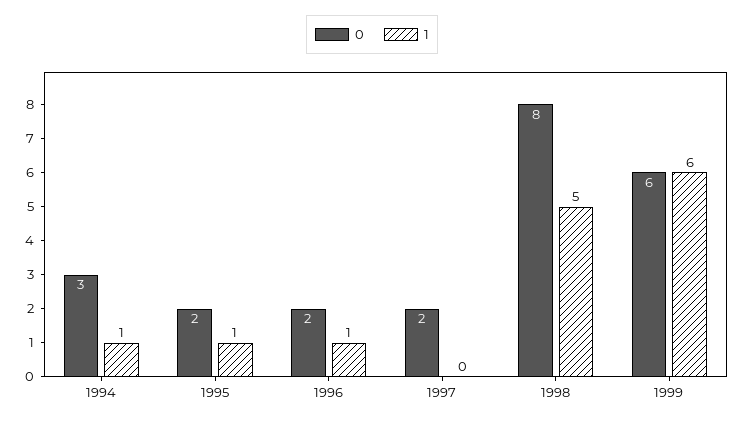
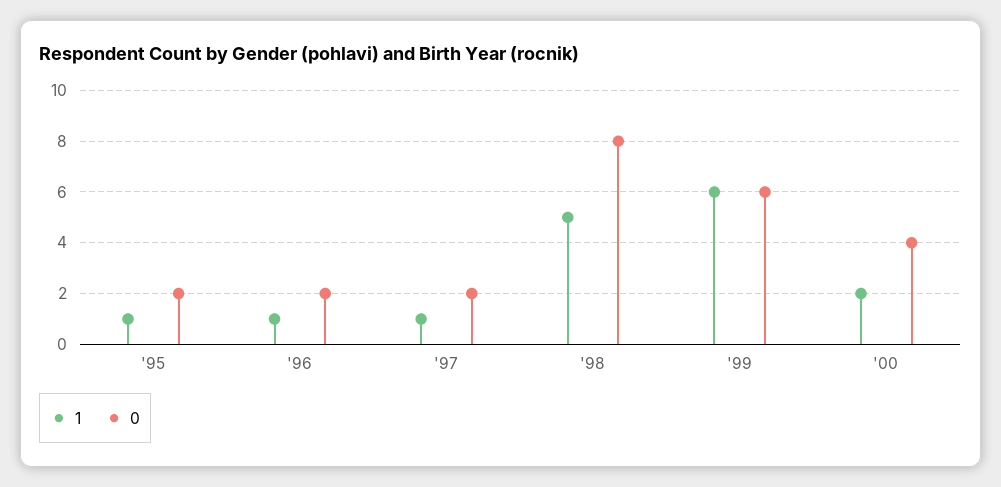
0, 1994: 3 -> none
1, 1994: 1 -> none
1, 1997: 0 -> 1
1, '00: none -> 2
0, '00: none -> 4

